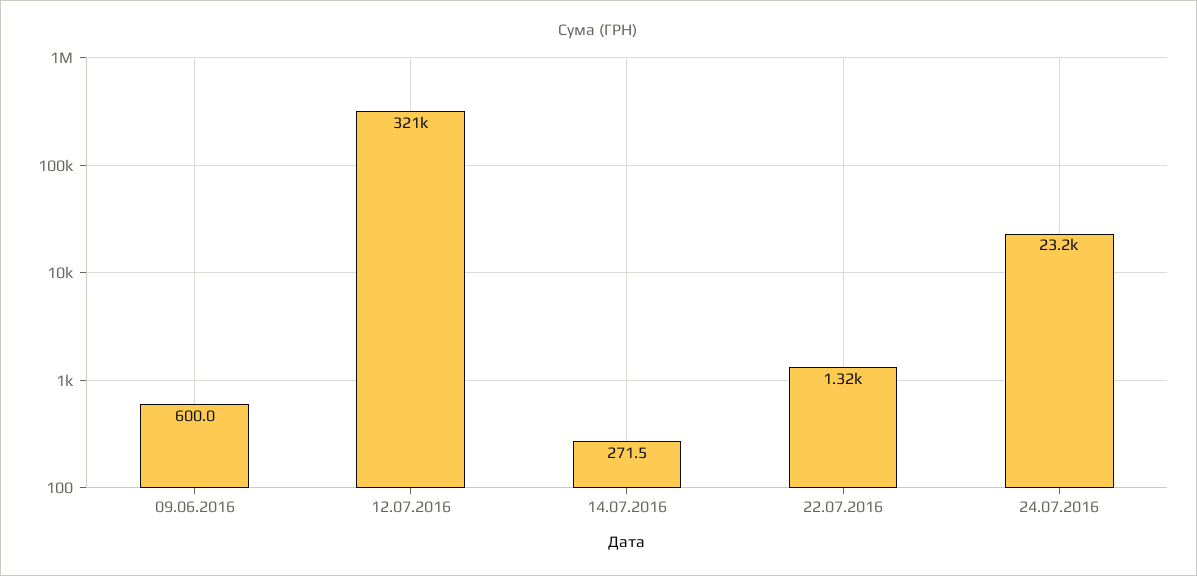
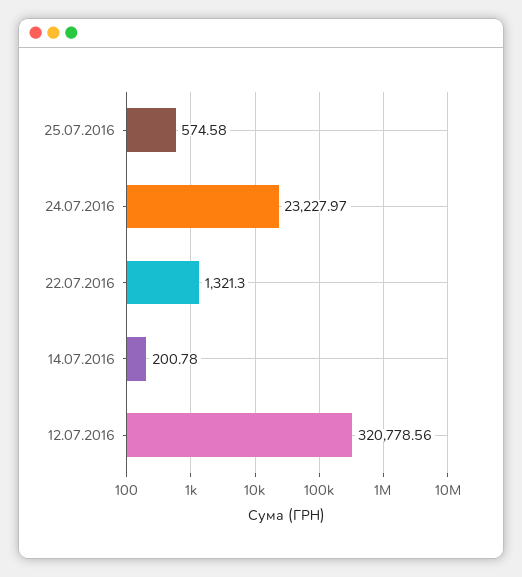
09.06.2016: 600 -> none
14.07.2016: 271.5 -> 200.78
25.07.2016: none -> 574.58

